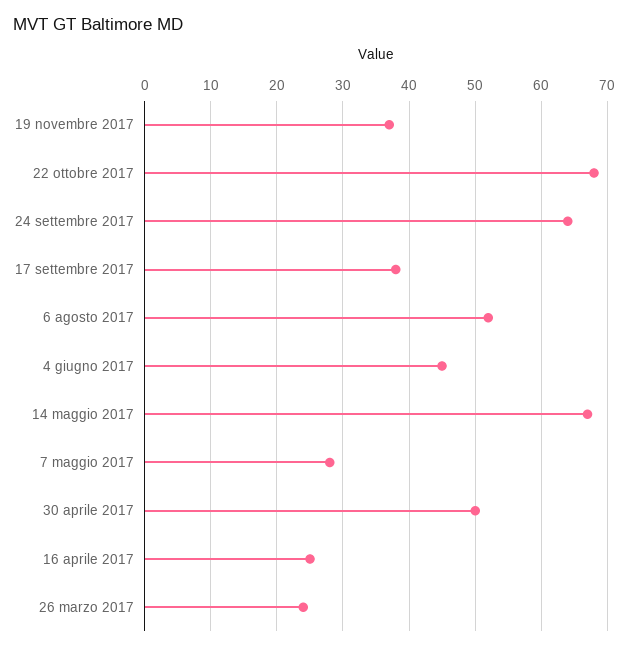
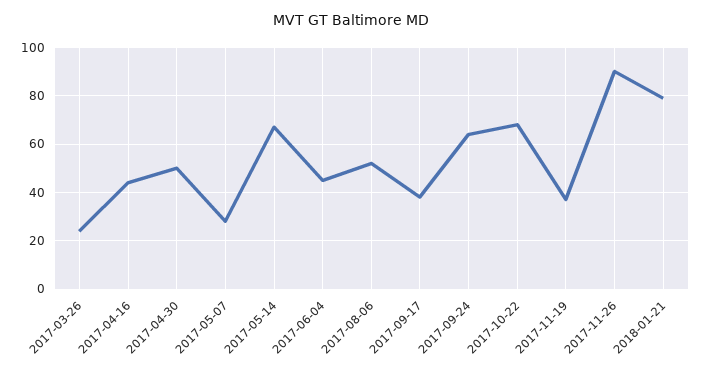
16 aprile 2017: 25 -> 45
2017-11-26: none -> 90
2018-01-21: none -> 80

